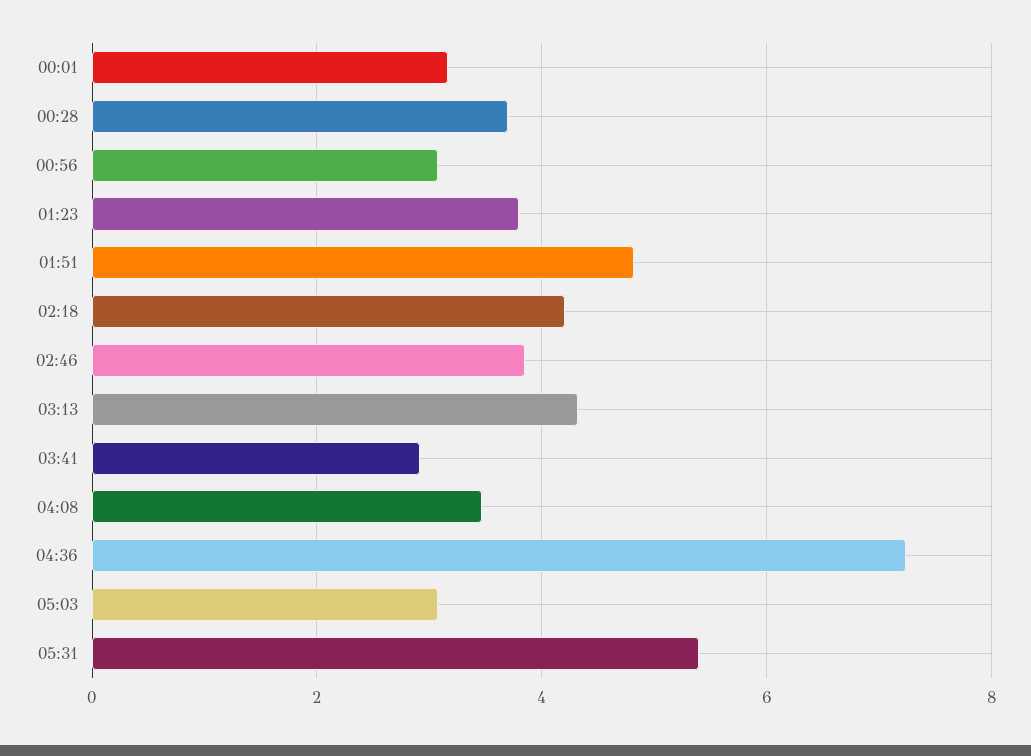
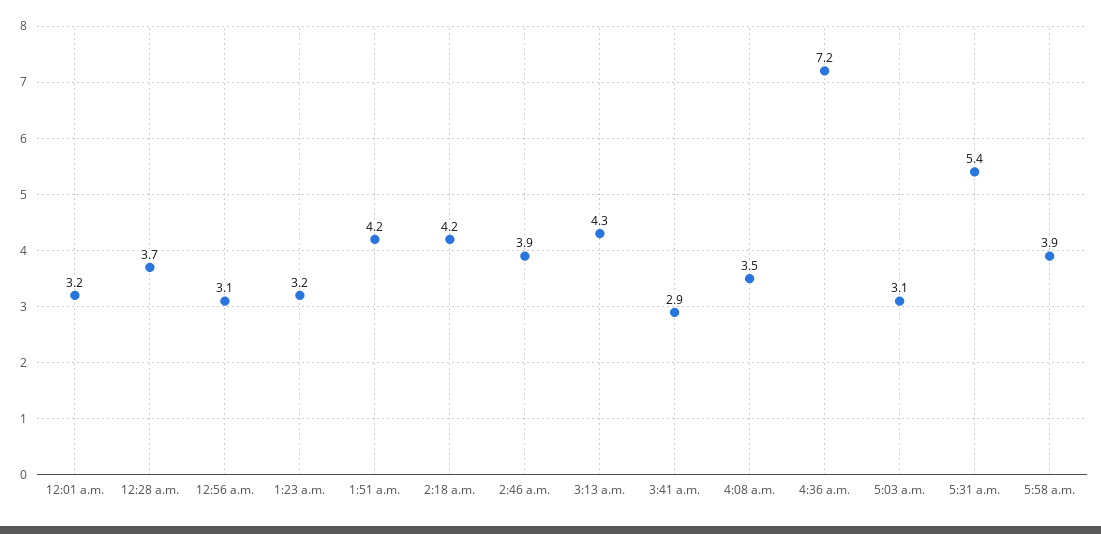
01:23: 3.8 -> 3.2
01:51: 4.8 -> 4.2
5:58 a.m.: none -> 3.9

